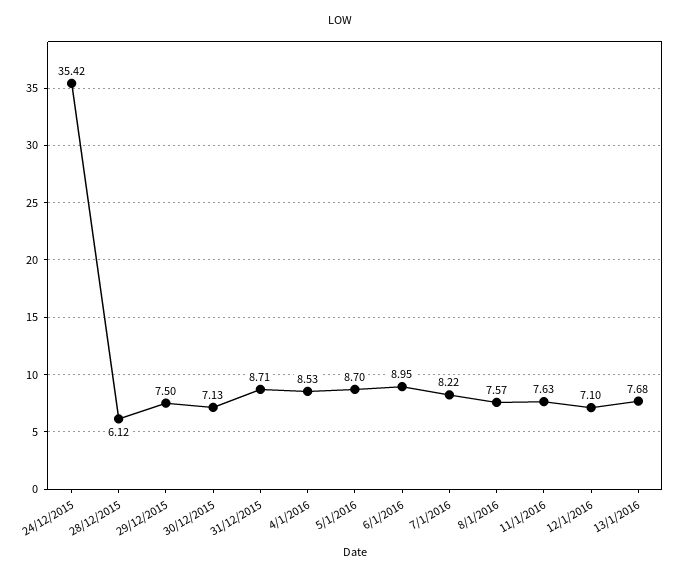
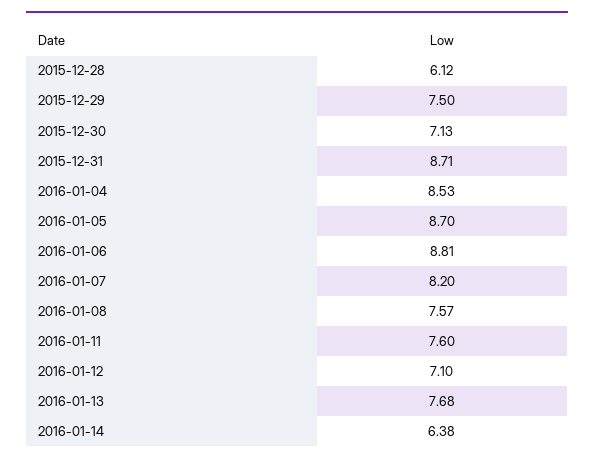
24/12/2015: 35.42 -> none
6/1/2016: 8.95 -> 8.81
7/1/2016: 8.22 -> 8.2
11/1/2016: 7.63 -> 7.6
2016-01-14: none -> 6.38

